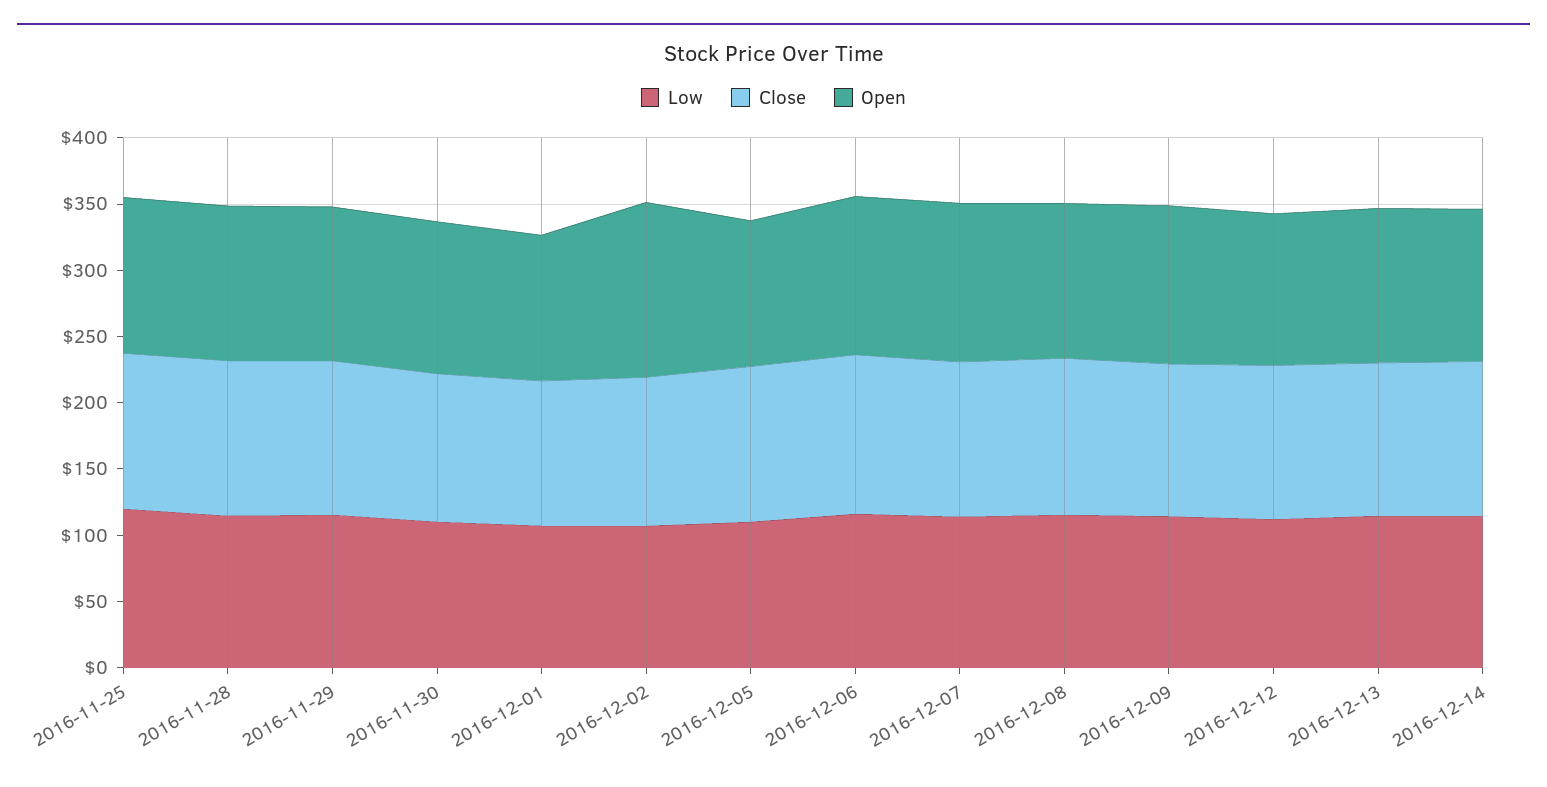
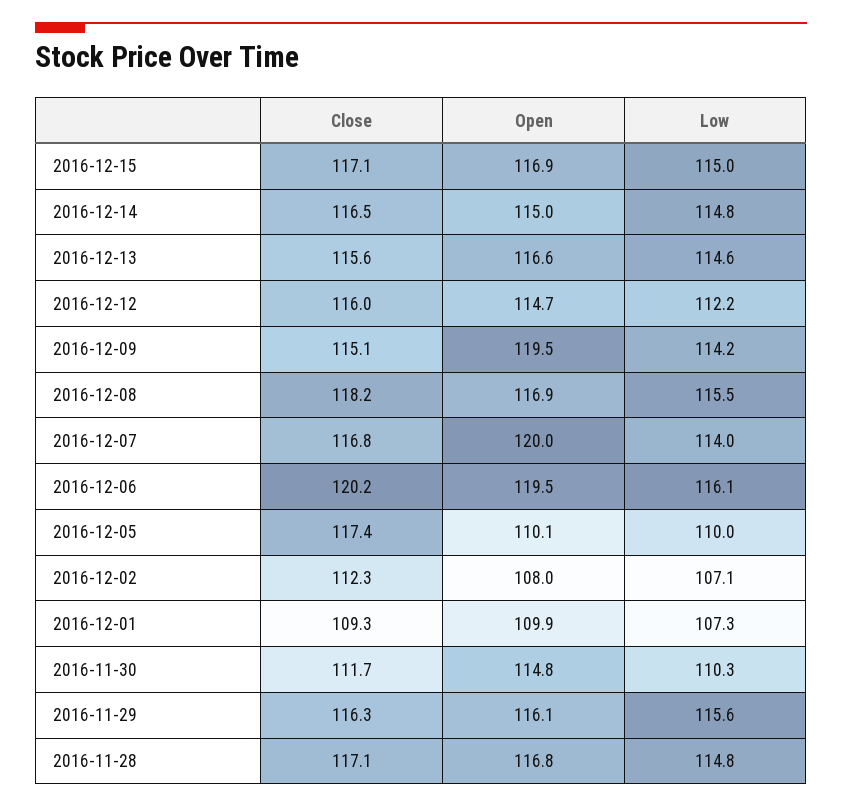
Low, 2016-11-25: 120 -> none
Close, 2016-11-25: 120 -> none
Open, 2016-11-25: 120 -> none
Open, 2016-12-02: 130 -> 108
Close, 2016-12-15: none -> 117.1
Open, 2016-12-15: none -> 116.9
Low, 2016-12-15: none -> 115

